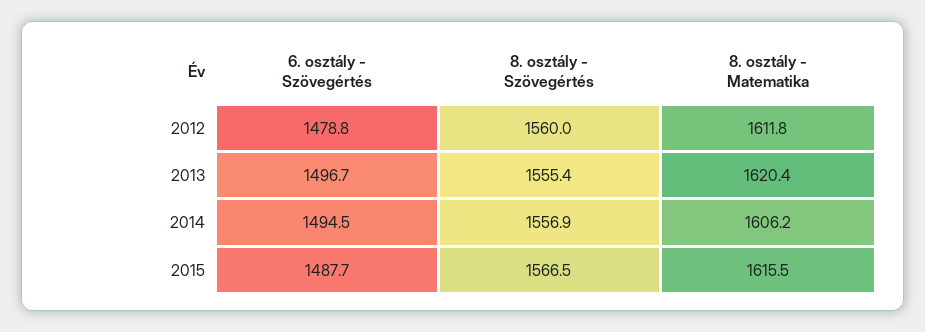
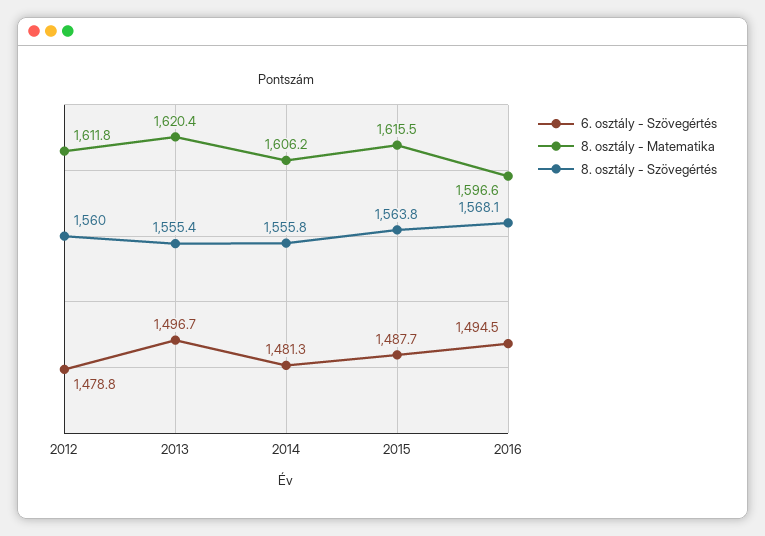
6. osztály - Szövegértés, 2014: 1494.5 -> 1481.3
8. osztály - Szövegértés, 2014: 1556.9 -> 1555.8
8. osztály - Szövegértés, 2015: 1566.5 -> 1563.8
6. osztály - Szövegértés, 2016: none -> 1494.5
8. osztály - Matematika, 2016: none -> 1596.6
8. osztály - Szövegértés, 2016: none -> 1568.1

